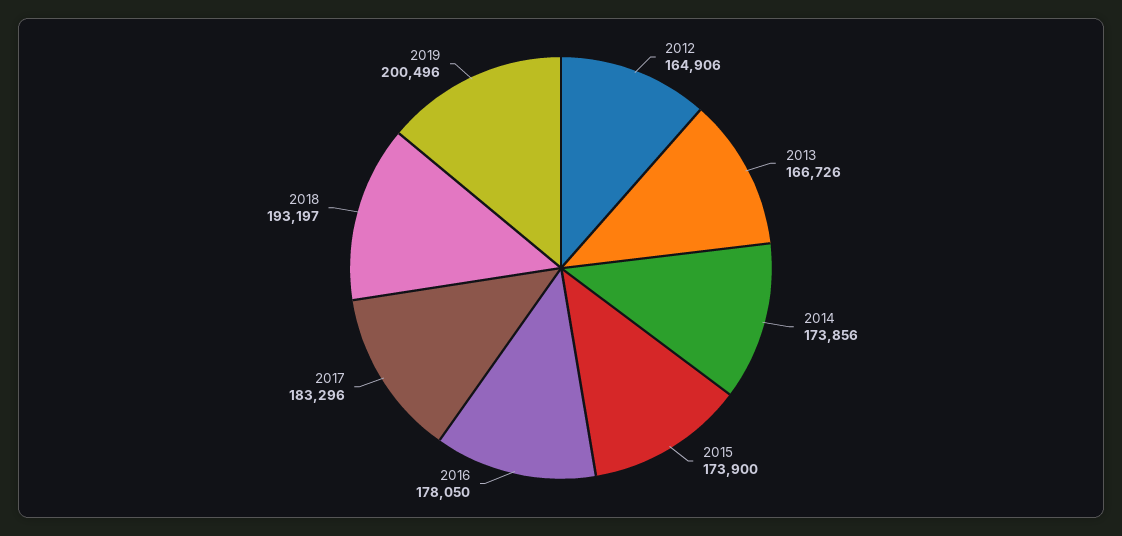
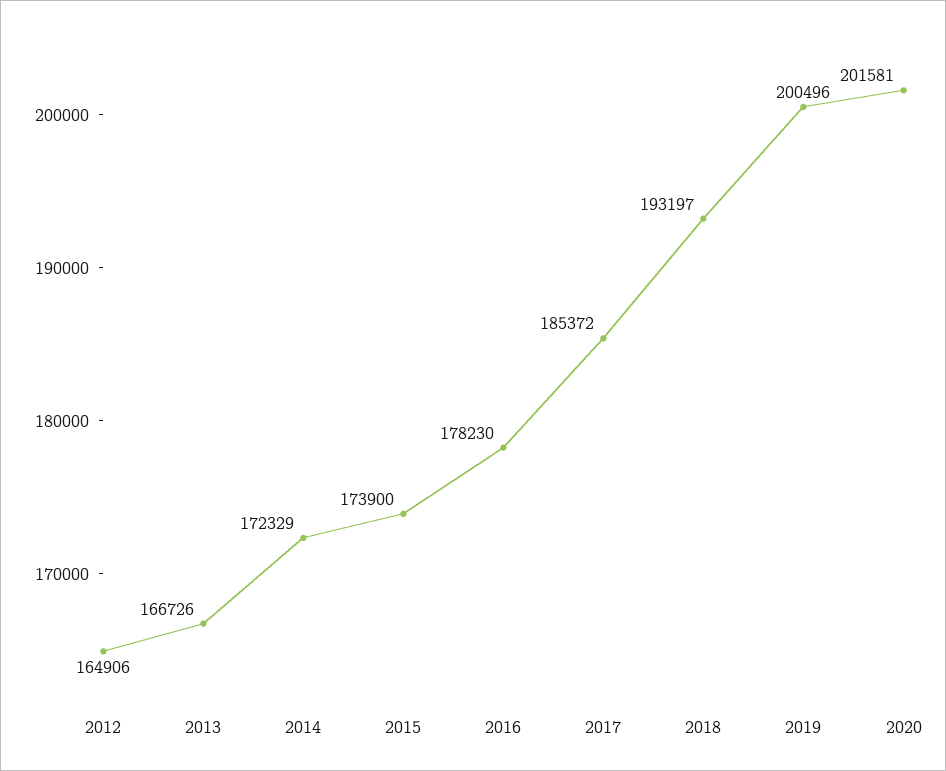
2014: 173856 -> 172329
2016: 178050 -> 178230
2017: 183296 -> 185372
2020: none -> 201581

